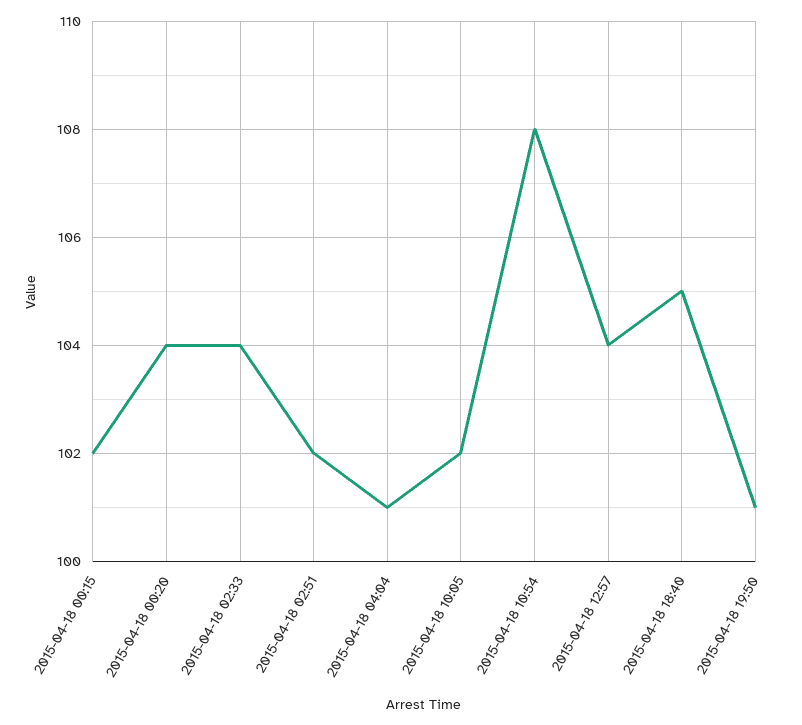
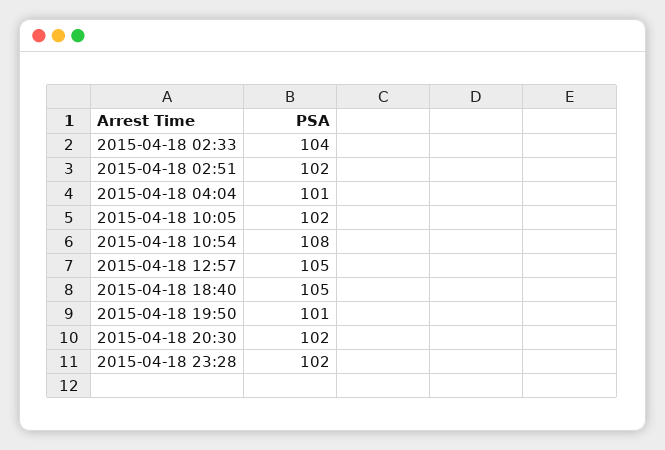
2015-04-18 00:15: 102 -> none
2015-04-18 00:20: 104 -> none
2015-04-18 12:57: 104 -> 105
2015-04-18 20:30: none -> 102
2015-04-18 23:28: none -> 102

